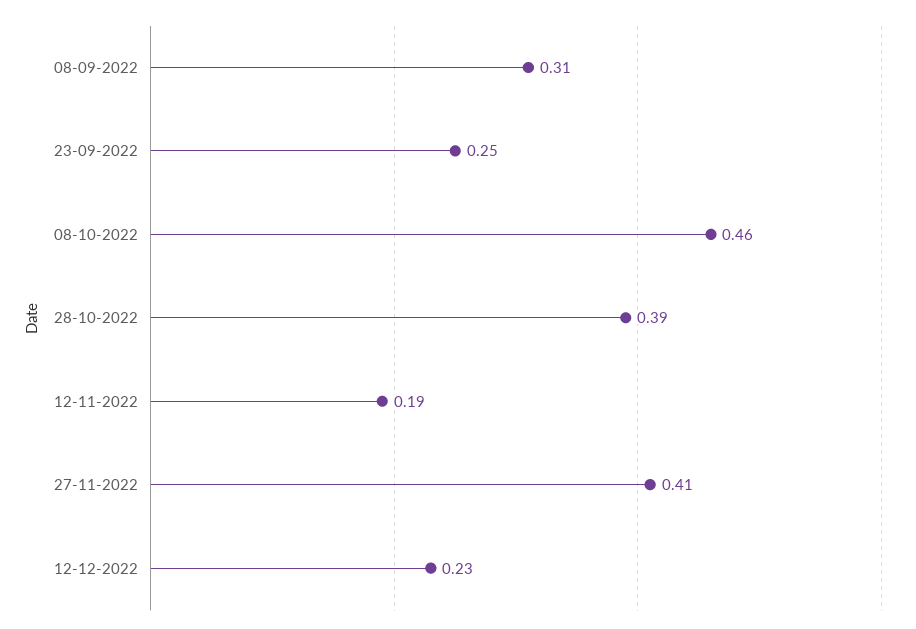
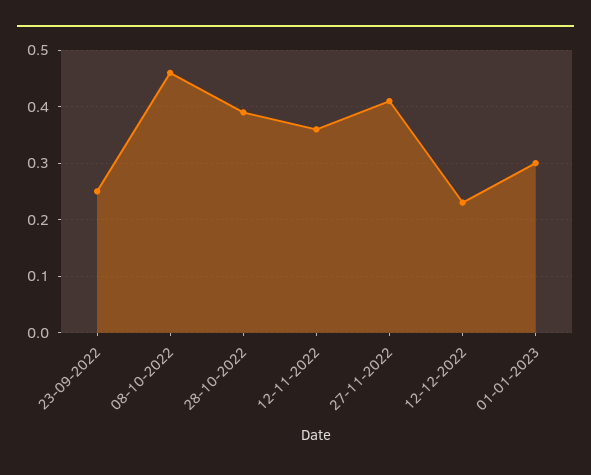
08-09-2022: 0.31 -> none
12-11-2022: 0.19 -> 0.35
01-01-2023: none -> 0.3

